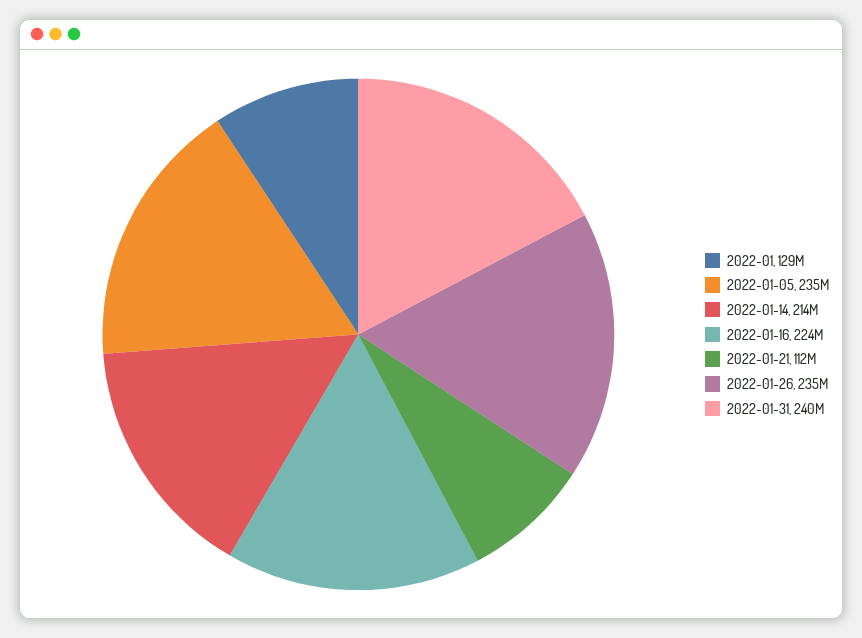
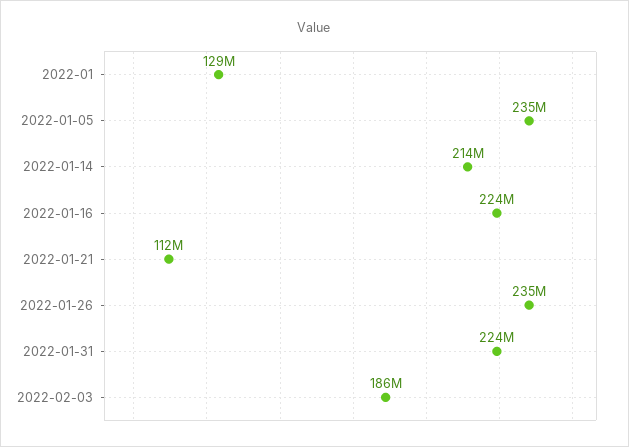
2022-01-31: 240000000 -> 224000000
2022-02-03: none -> 186000000

